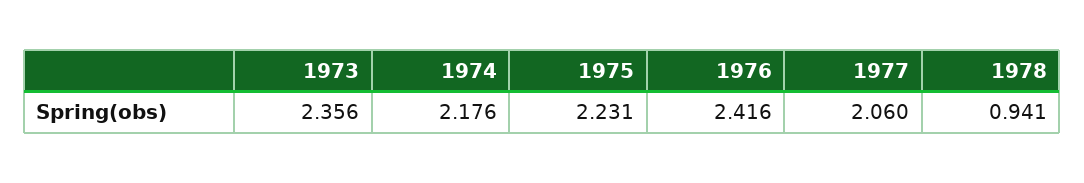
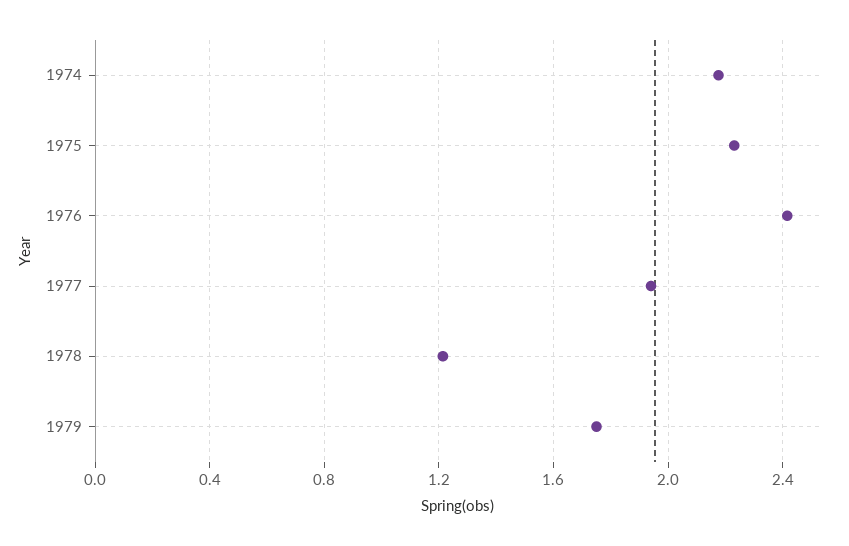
1973: 2.356 -> none
1977: 2.06 -> 1.95
1978: 0.941 -> 1.2
1979: none -> 1.75

